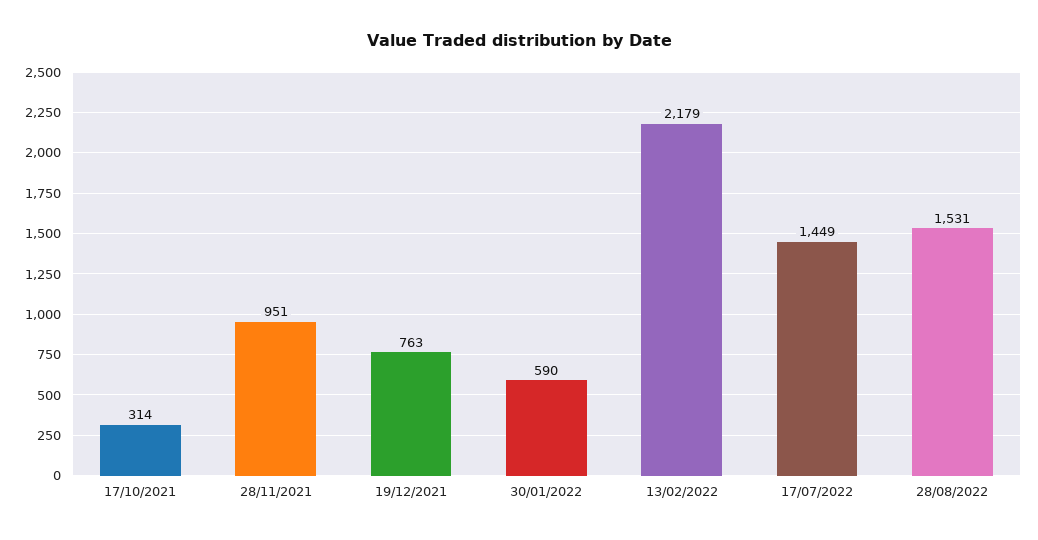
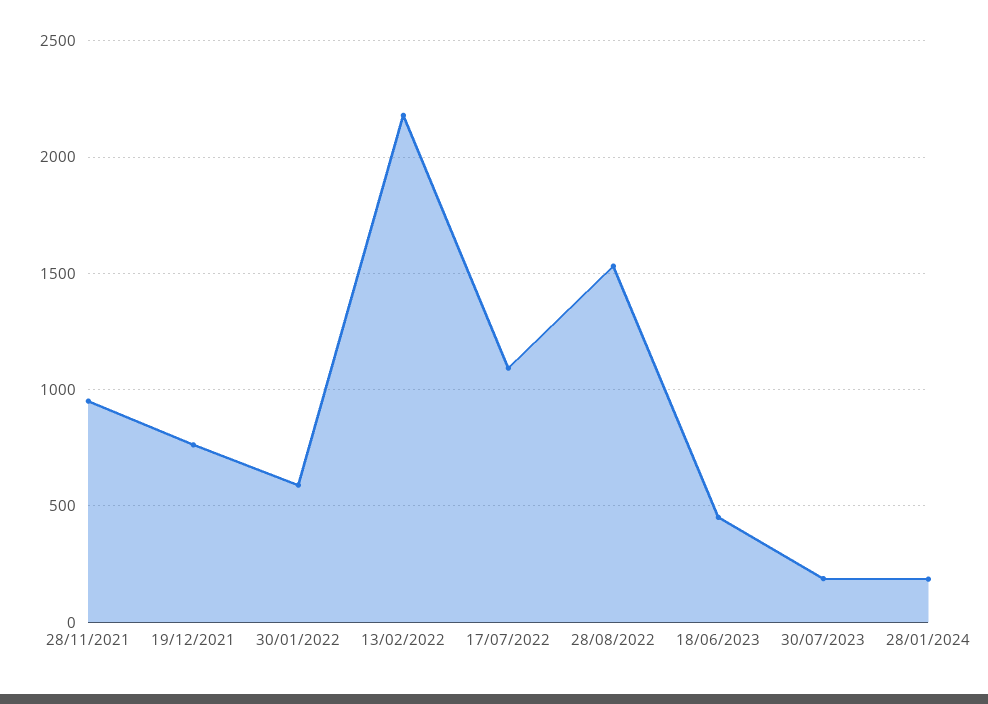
17/10/2021: 314 -> none
17/07/2022: 1449 -> 1100
18/06/2023: none -> 450
30/07/2023: none -> 200
28/01/2024: none -> 200

